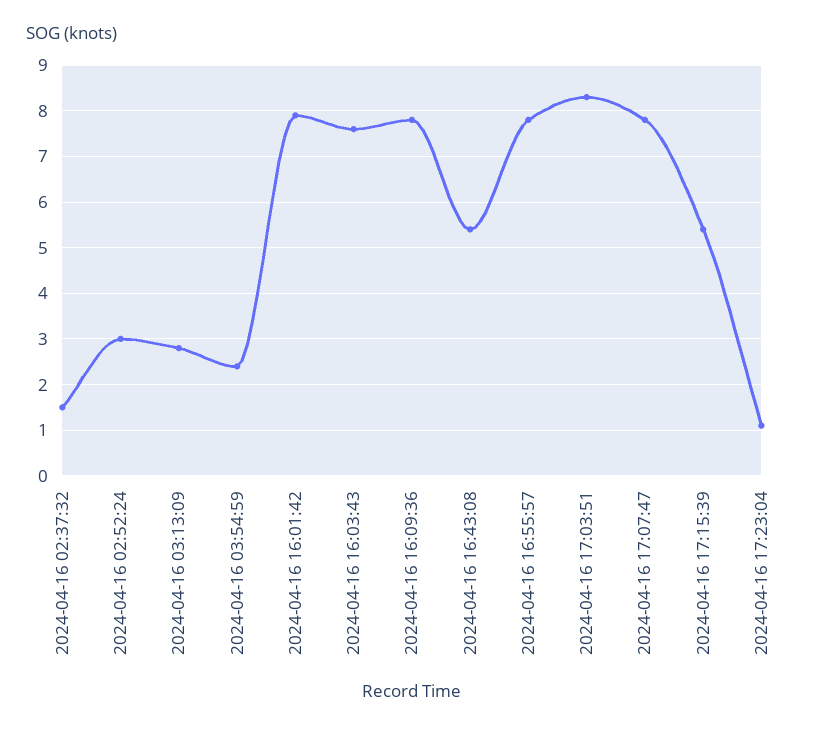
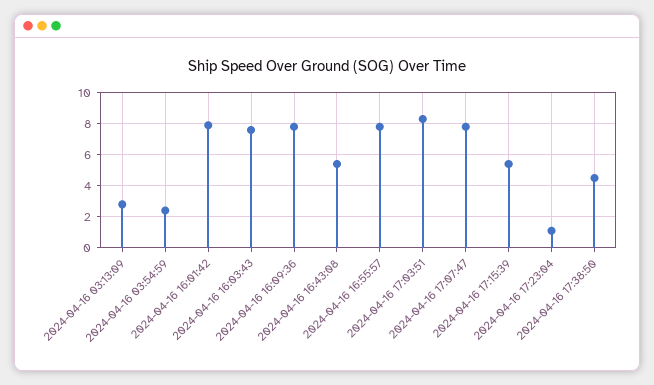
2024-04-16 02:37:32: 1.5 -> none
2024-04-16 02:52:24: 3 -> none
2024-04-16 17:38:50: none -> 4.5

